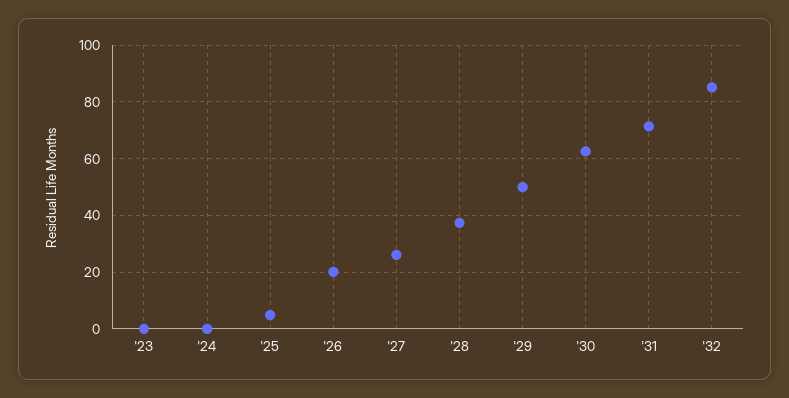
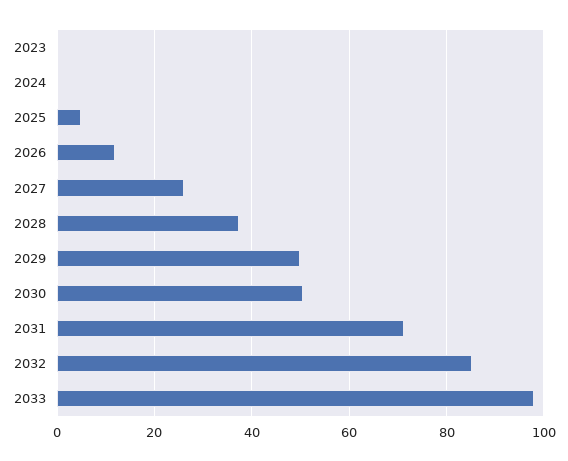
'26: 20 -> 12
'30: 62.5 -> 50
2033: none -> 98

